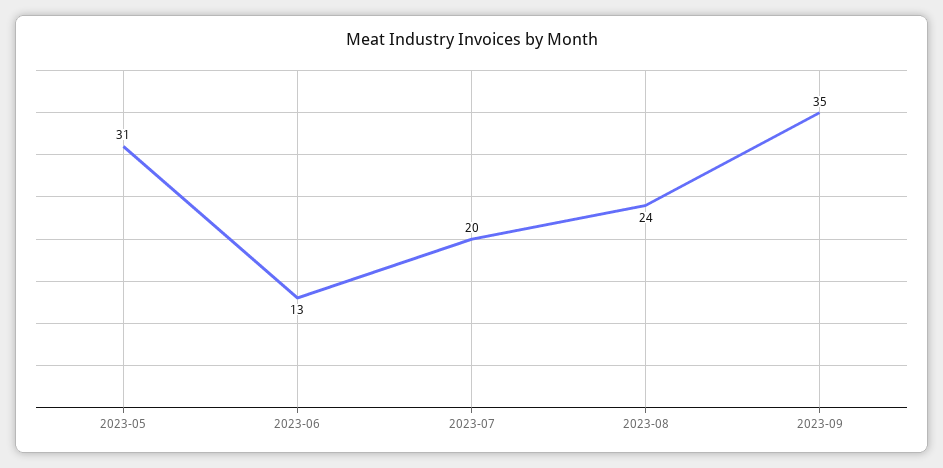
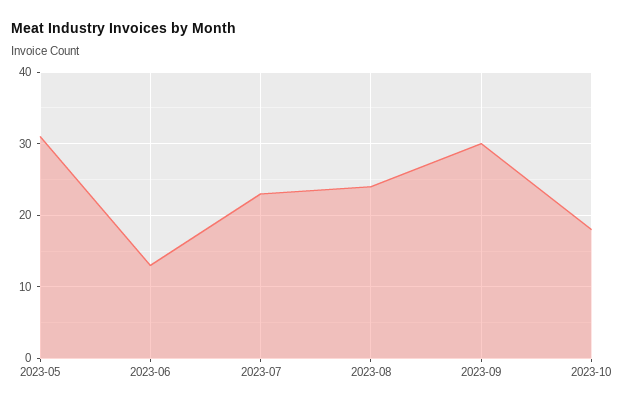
2023-07: 20 -> 23
2023-09: 35 -> 30
2023-10: none -> 18

